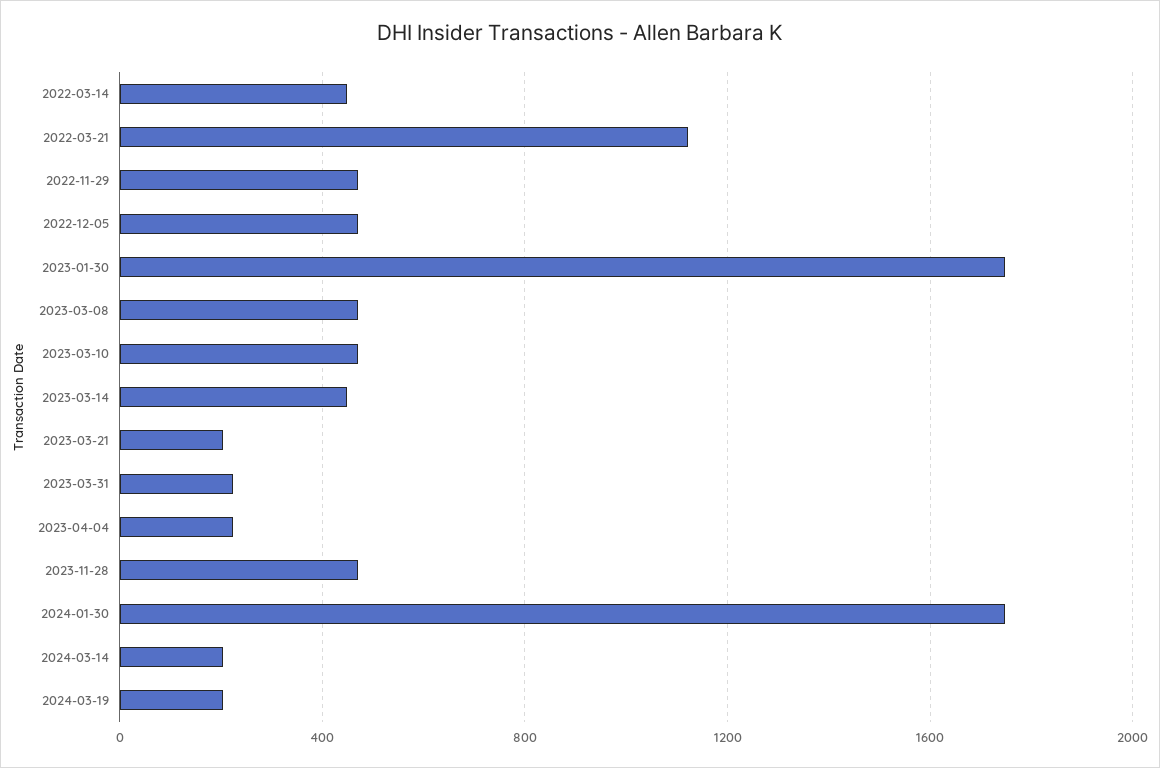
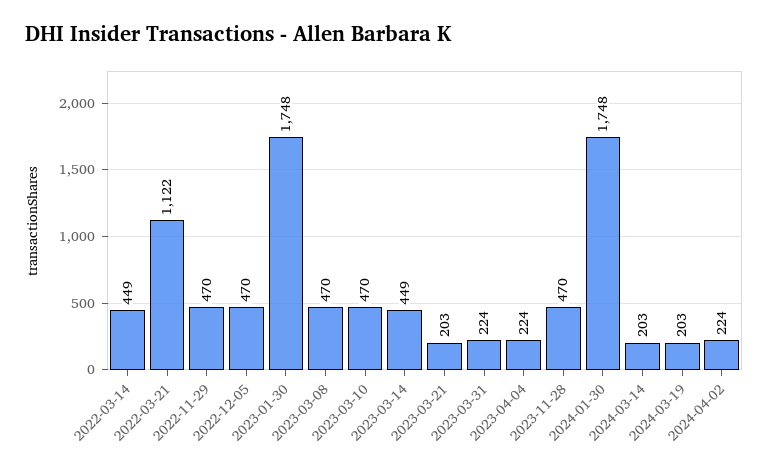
2024-04-02: none -> 224

